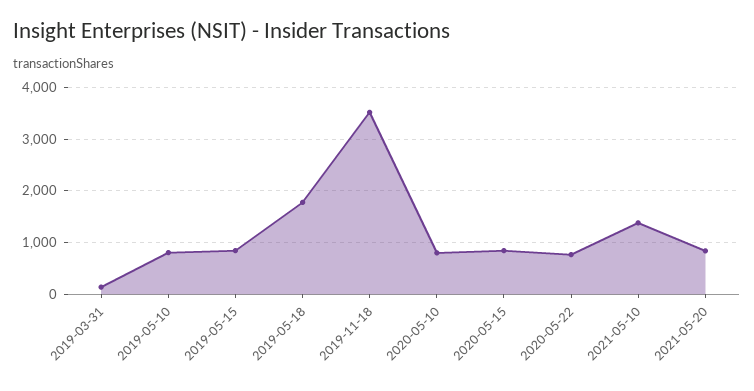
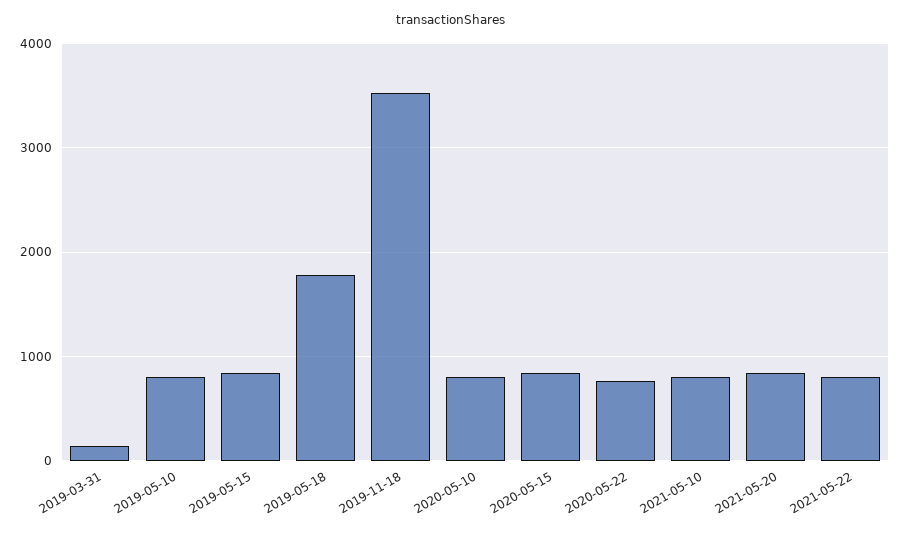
2021-05-10: 1400 -> 800
2021-05-22: none -> 800

